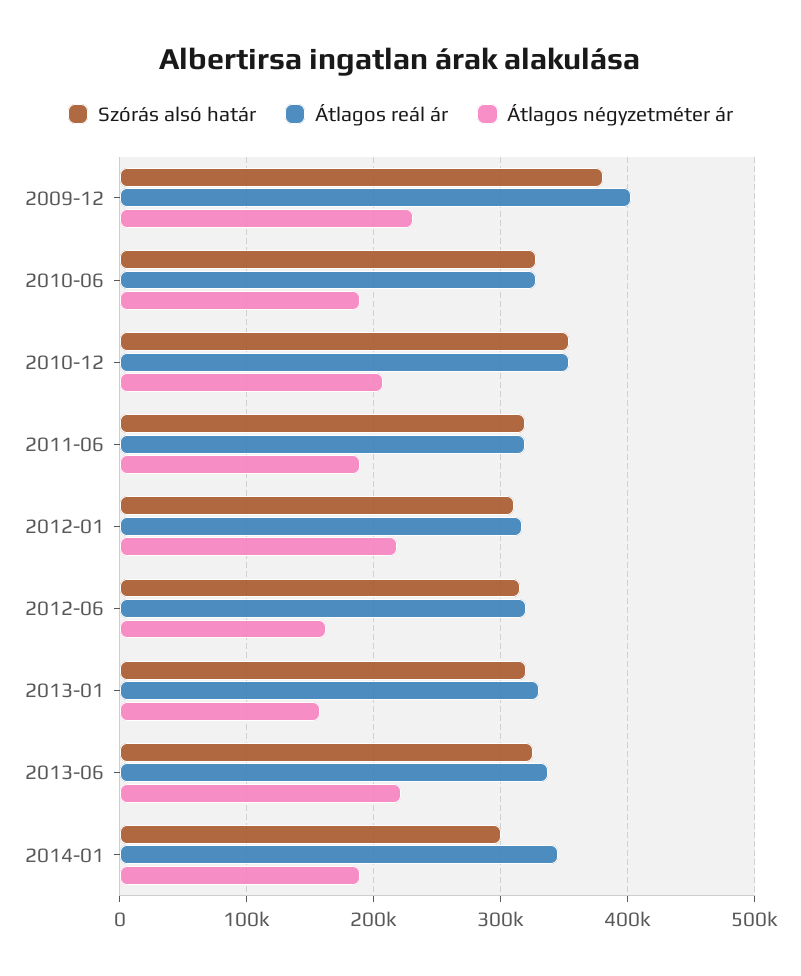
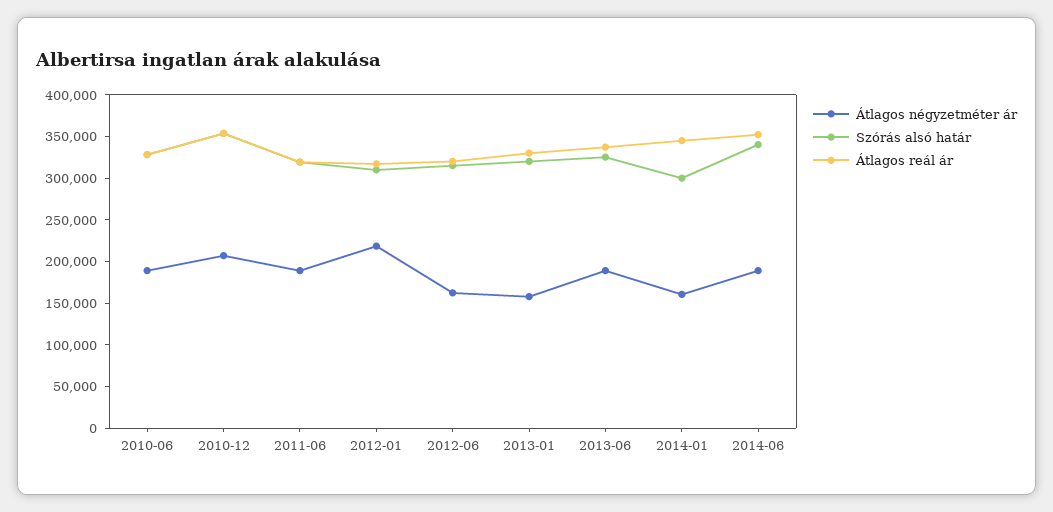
Szórás alsó határ, 2009-12: 380000 -> none
Átlagos reál ár, 2009-12: 400000 -> none
Átlagos négyzetméter ár, 2009-12: 230000 -> none
Átlagos négyzetméter ár, 2013-06: 220000 -> 190000
Átlagos négyzetméter ár, 2014-01: 190000 -> 160000
Átlagos négyzetméter ár, 2014-06: none -> 190000
Szórás alsó határ, 2014-06: none -> 340000
Átlagos reál ár, 2014-06: none -> 350000

